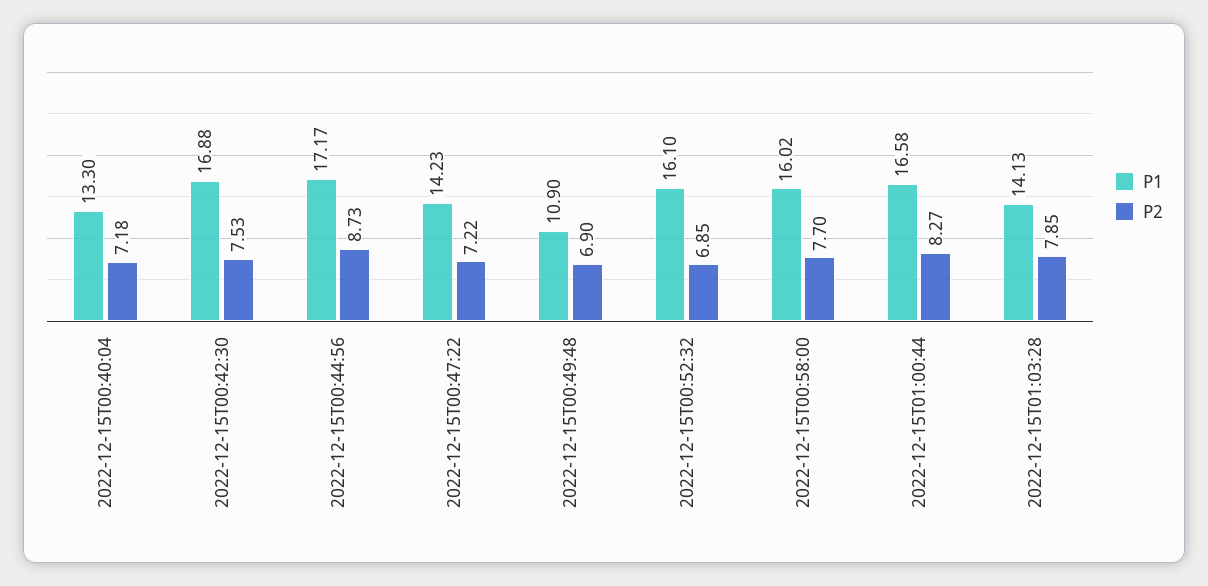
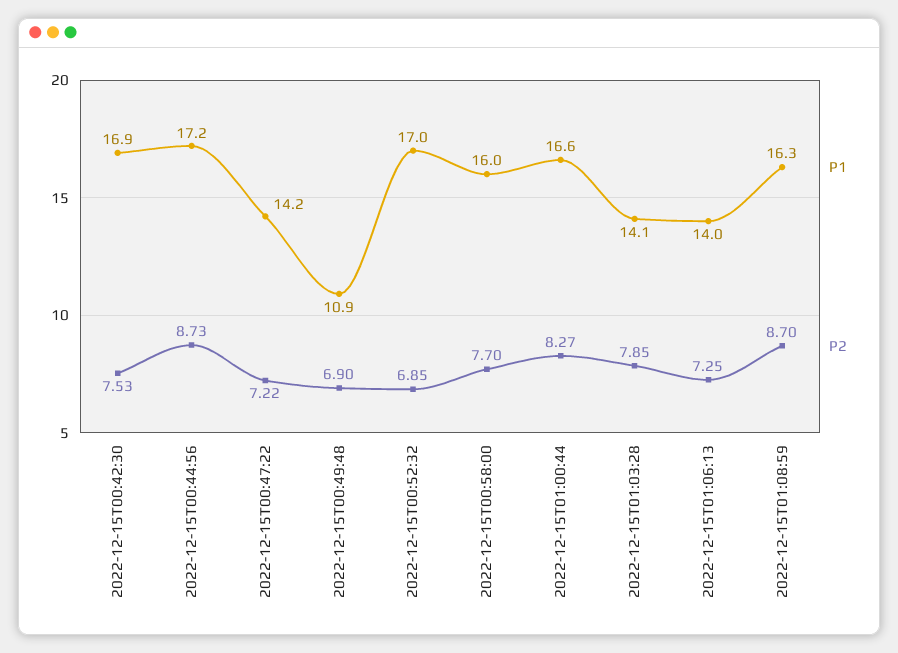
P1, 2022-12-15T00:40:04: 13.3 -> none
P2, 2022-12-15T00:40:04: 7.18 -> none
P1, 2022-12-15T00:52:32: 16.1 -> 17
P1, 2022-12-15T01:06:13: none -> 14
P2, 2022-12-15T01:06:13: none -> 7.25
P1, 2022-12-15T01:08:59: none -> 16.3
P2, 2022-12-15T01:08:59: none -> 8.7

